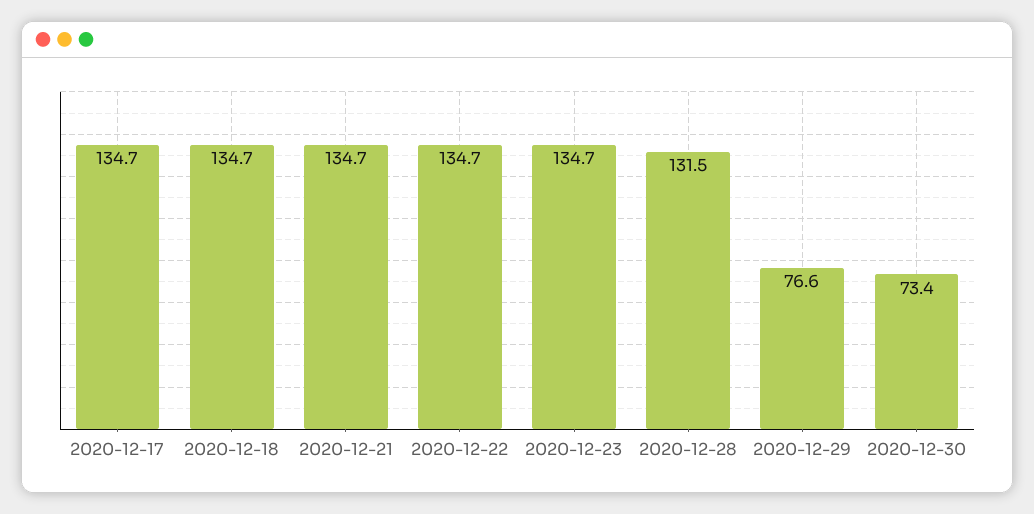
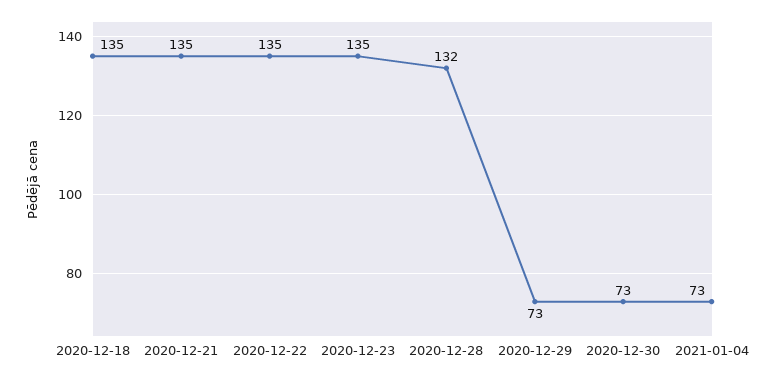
2020-12-17: 134.7 -> none
2020-12-29: 76.6 -> 73
2021-01-04: none -> 73

